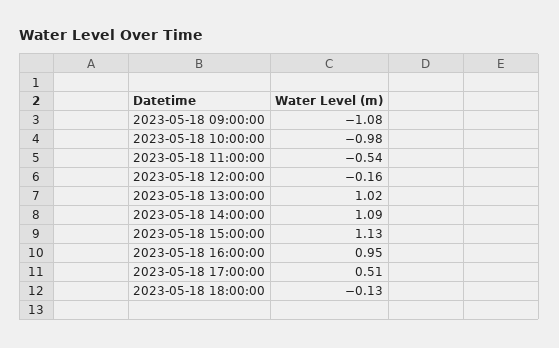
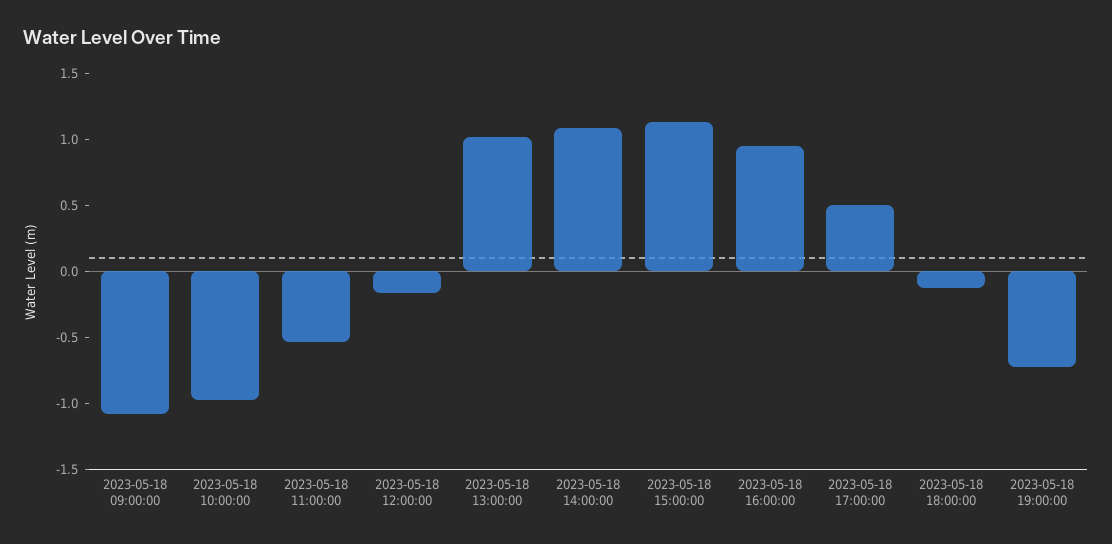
2023-05-18 19:00:00: none -> -0.7

